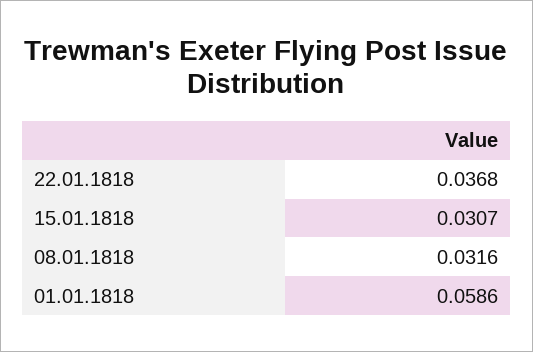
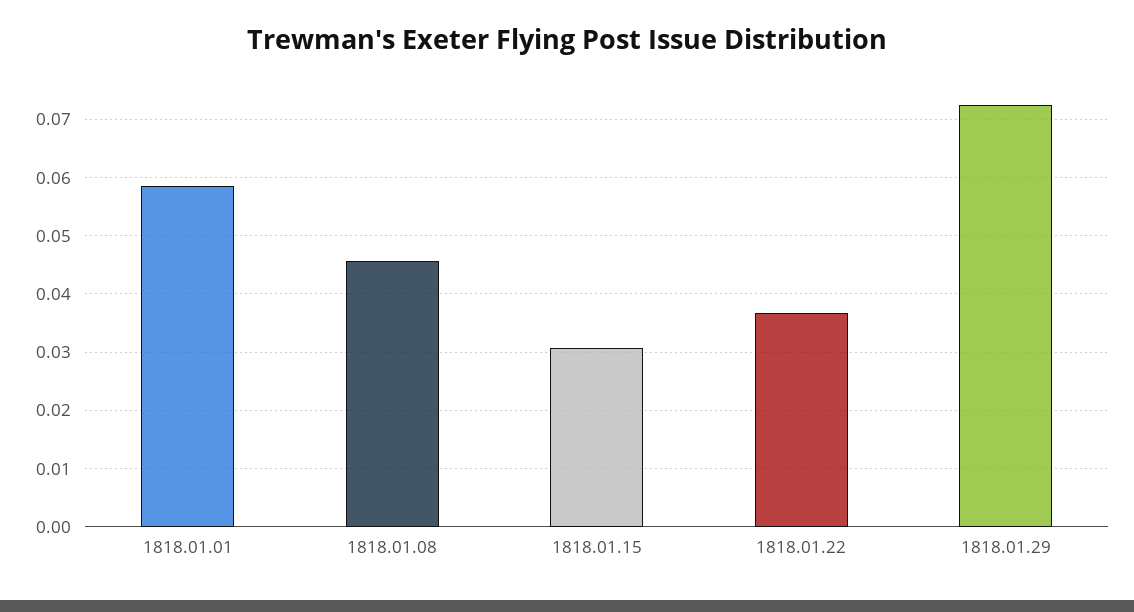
08.01.1818: 0.0316 -> 0.046
1818.01.29: none -> 0.072

